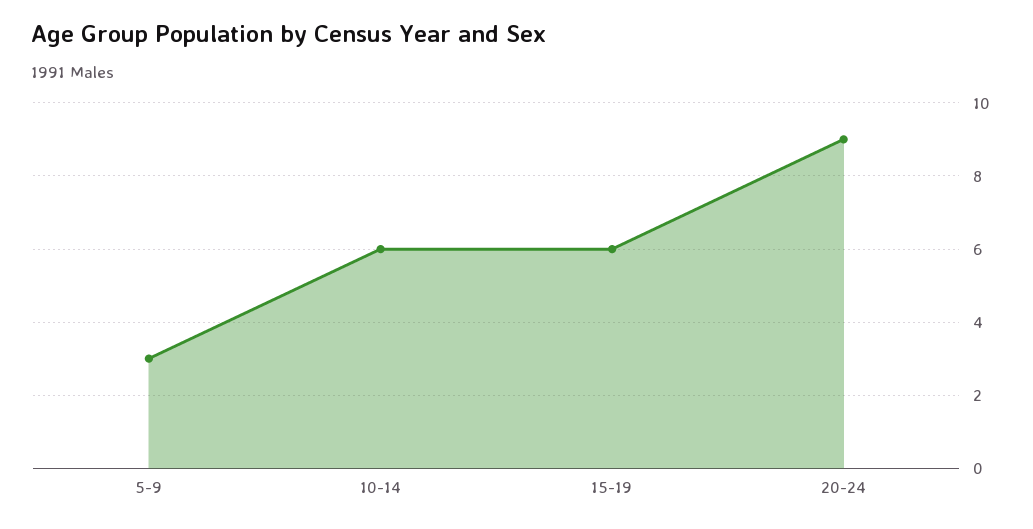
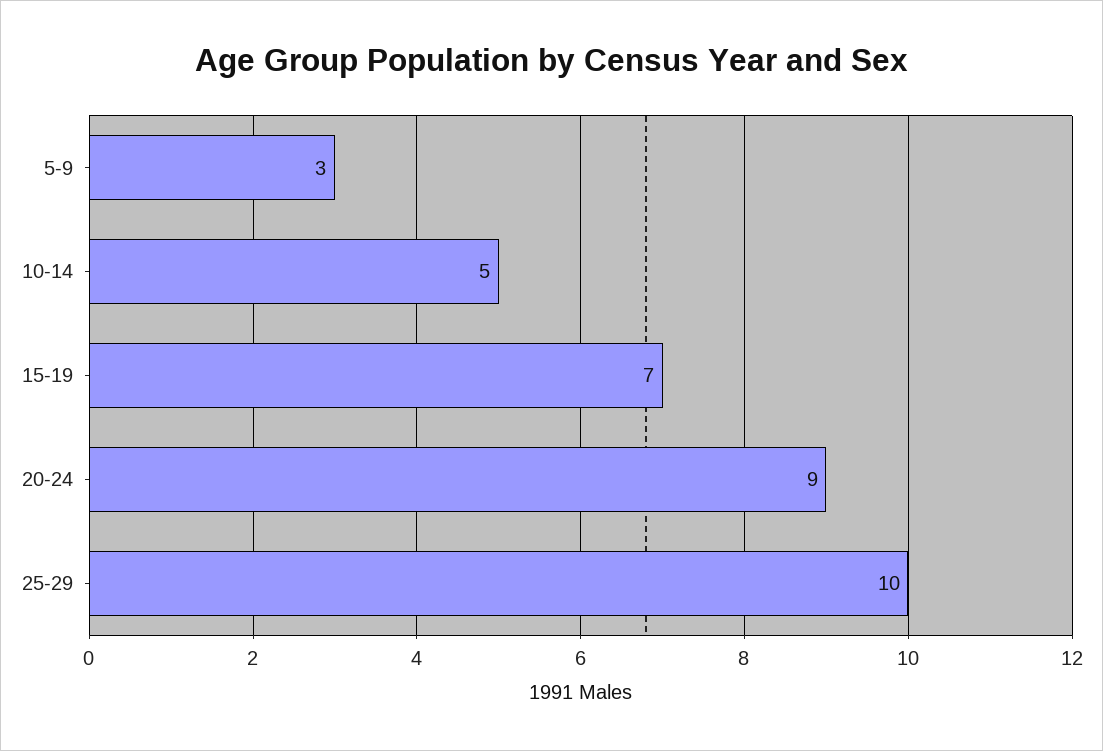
10-14: 6 -> 5
15-19: 6 -> 7
25-29: none -> 10

